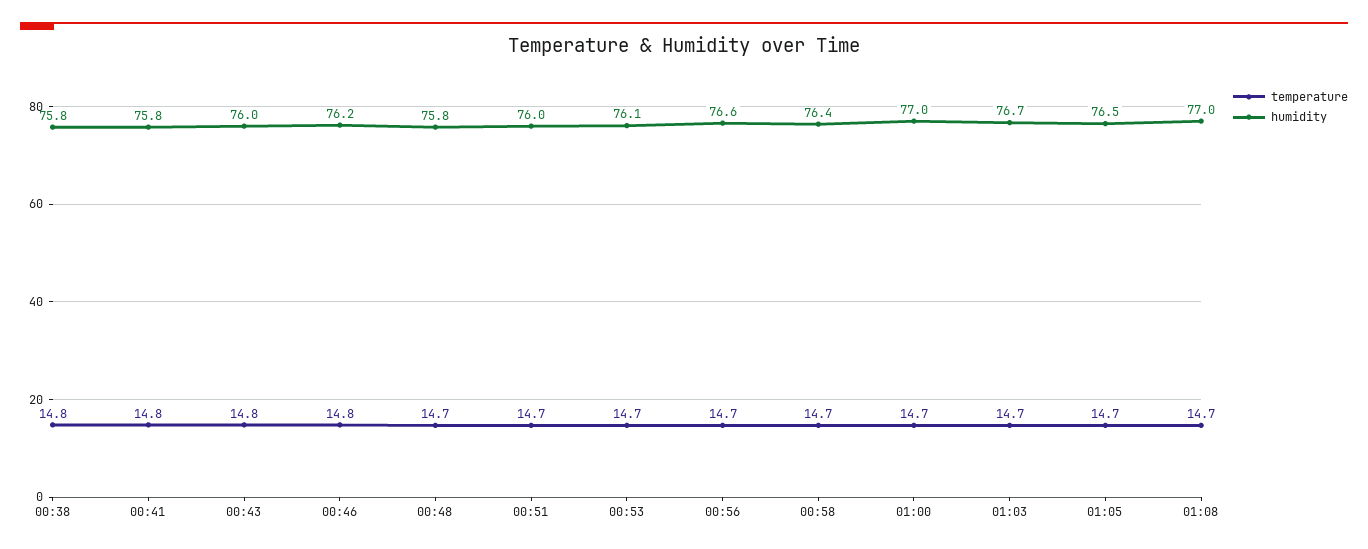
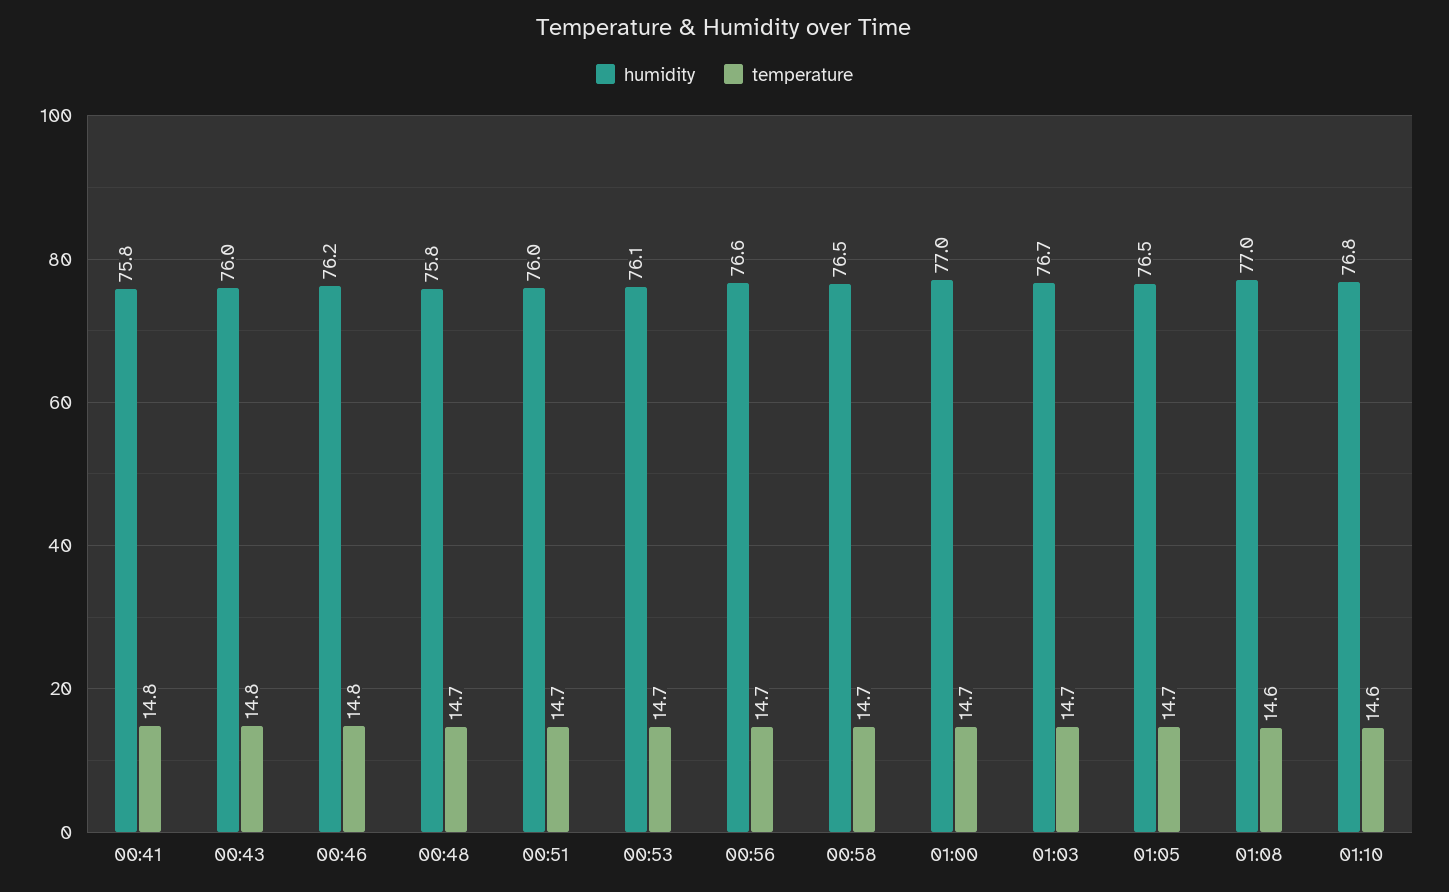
temperature, 00:38: 14.8 -> none
humidity, 00:38: 75.8 -> none
humidity, 00:58: 76.4 -> 76.5
temperature, 01:08: 14.7 -> 14.6
humidity, 01:10: none -> 76.8
temperature, 01:10: none -> 14.6

